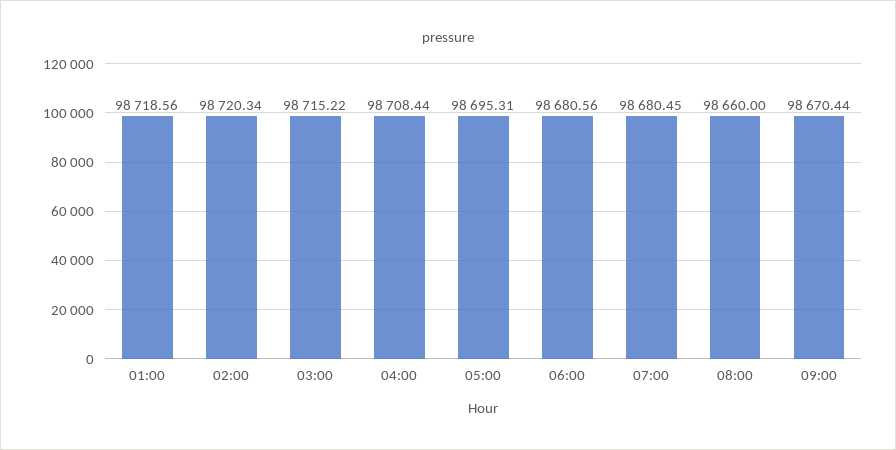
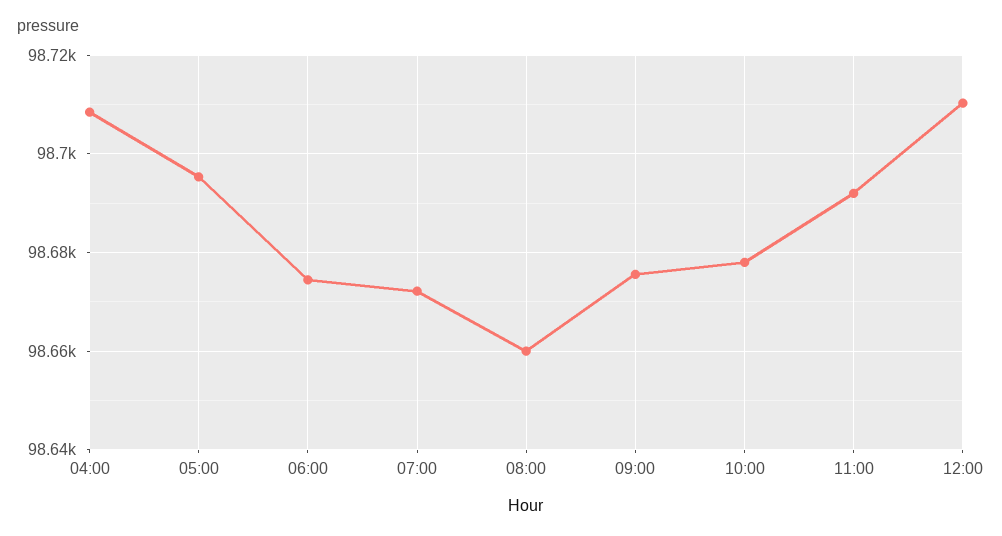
01:00: 98718.56 -> none
02:00: 98720.34 -> none
03:00: 98715.22 -> none
06:00: 98680.56 -> 98674
07:00: 98680.45 -> 98672
09:00: 98670.44 -> 98676
10:00: none -> 98678
11:00: none -> 98692
12:00: none -> 98710

